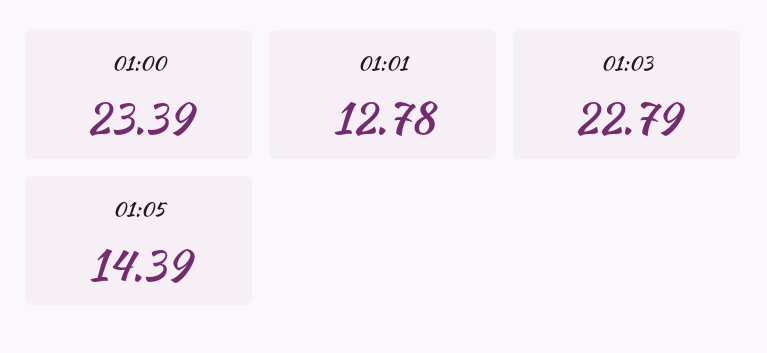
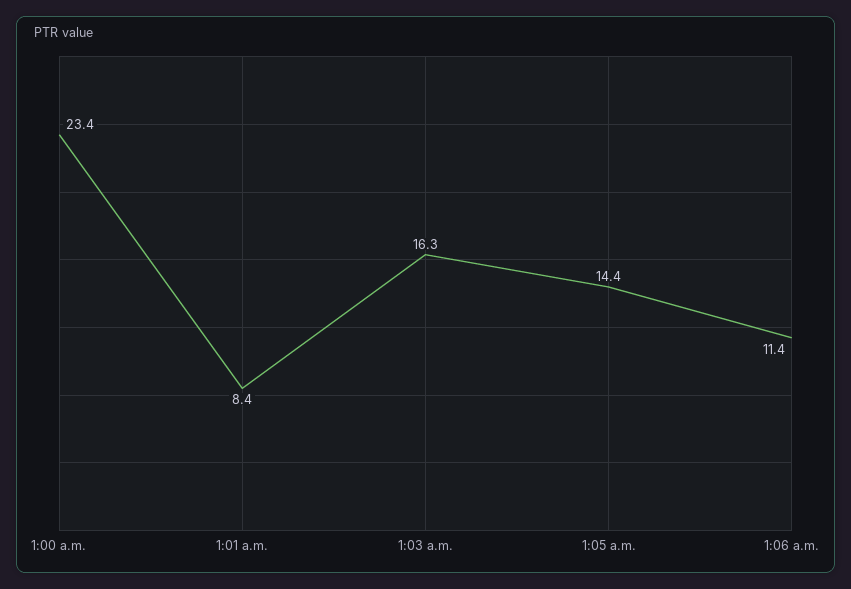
01:01: 12.78 -> 8.4
01:03: 22.79 -> 16.3
1:06 a.m.: none -> 11.4

